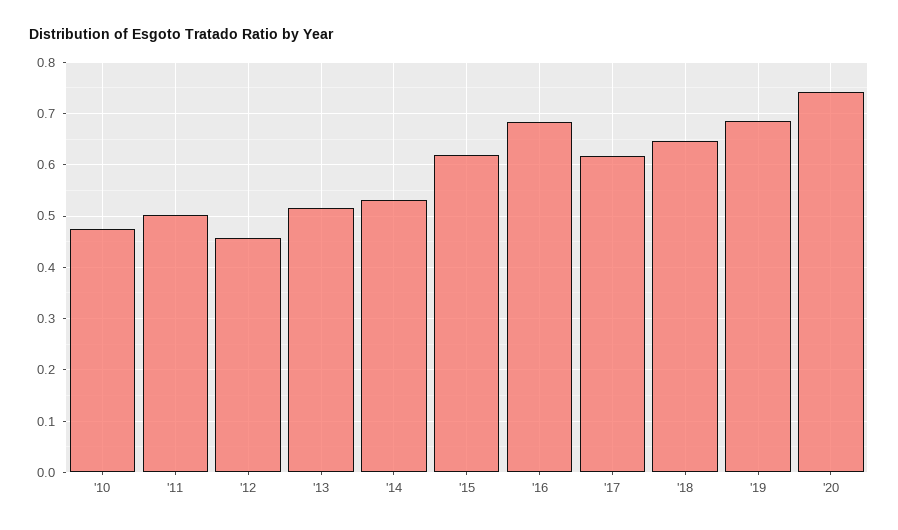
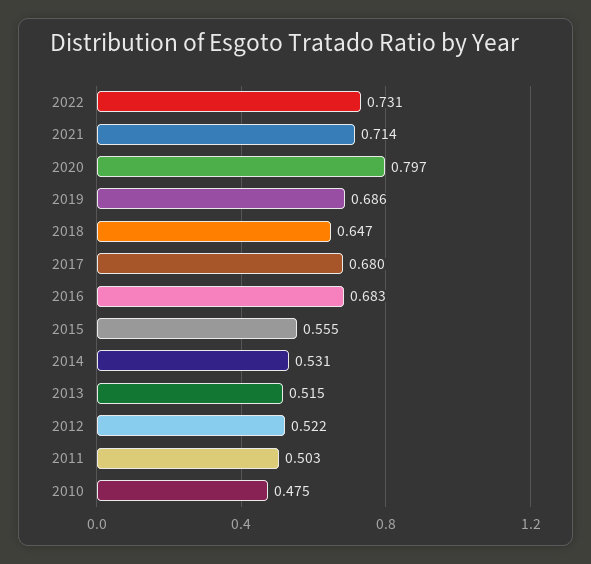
'12: 0.46 -> 0.522
'15: 0.62 -> 0.555
'17: 0.62 -> 0.68
'20: 0.74 -> 0.797
2022: none -> 0.731
2021: none -> 0.714

